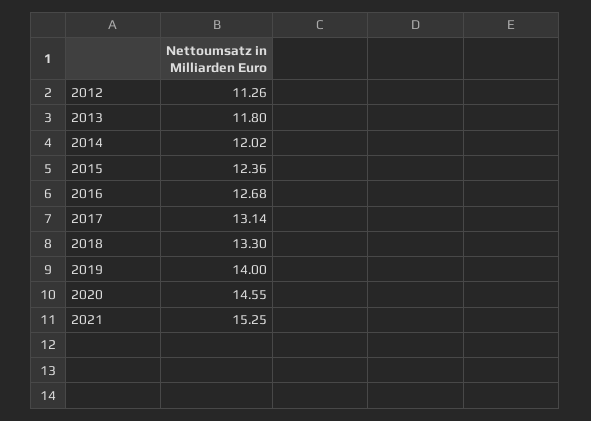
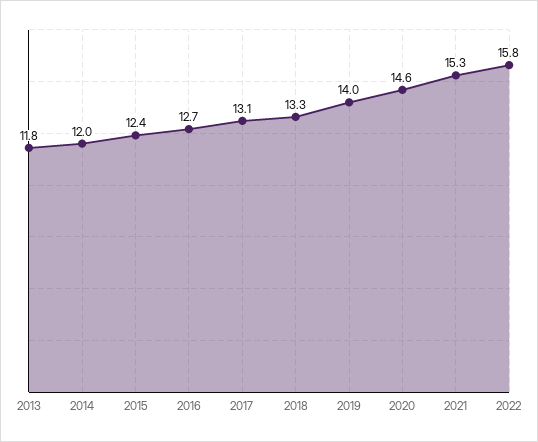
2012: 11.26 -> none
2022: none -> 15.8

